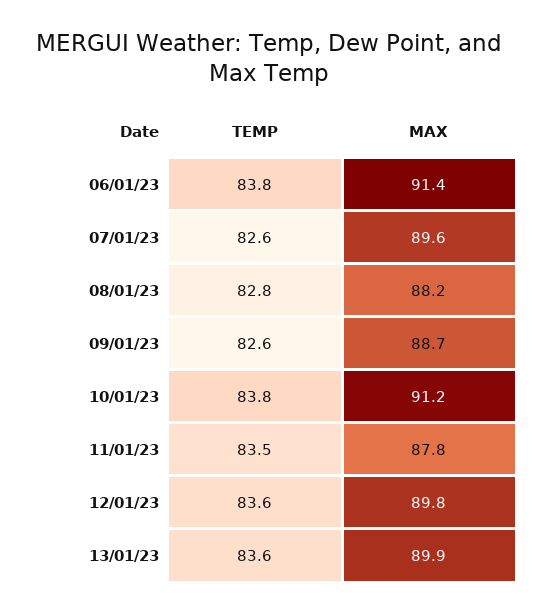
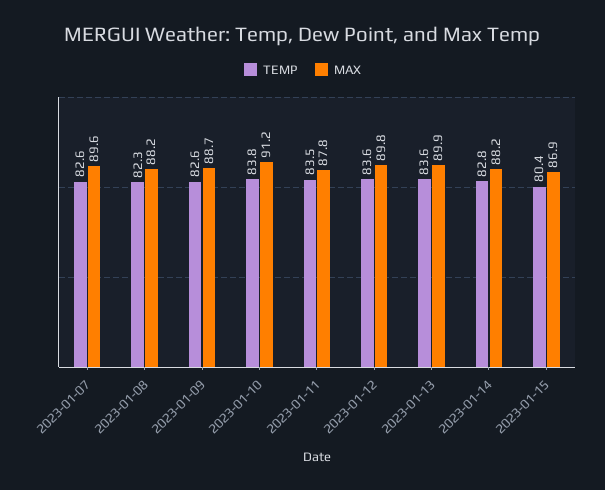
TEMP, 06/01/23: 83.8 -> none
MAX, 06/01/23: 91.4 -> none
TEMP, 08/01/23: 82.8 -> 82.3
TEMP, 2023-01-14: none -> 82.8
MAX, 2023-01-14: none -> 88.2
TEMP, 2023-01-15: none -> 80.4
MAX, 2023-01-15: none -> 86.9

